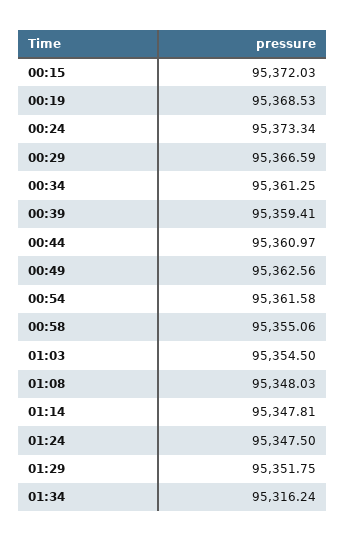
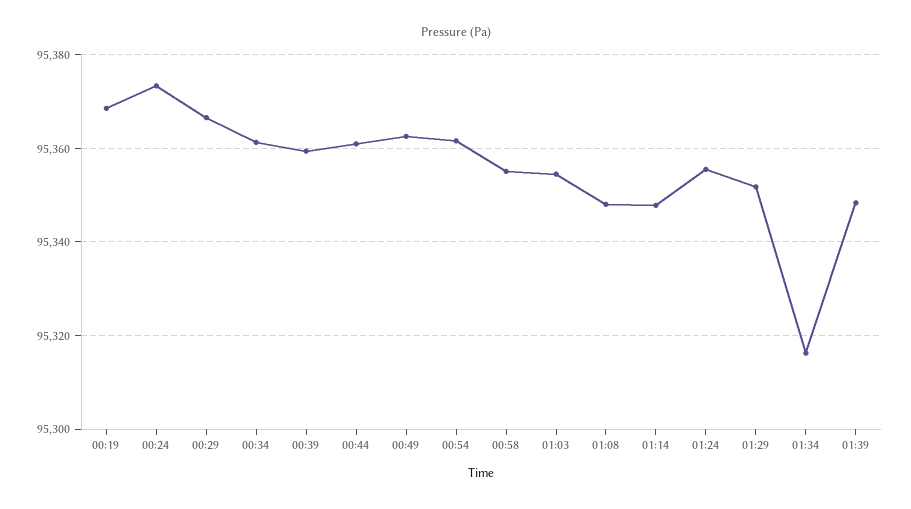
00:15: 95372.03 -> none
01:24: 95347.5 -> 95356
01:39: none -> 95348

